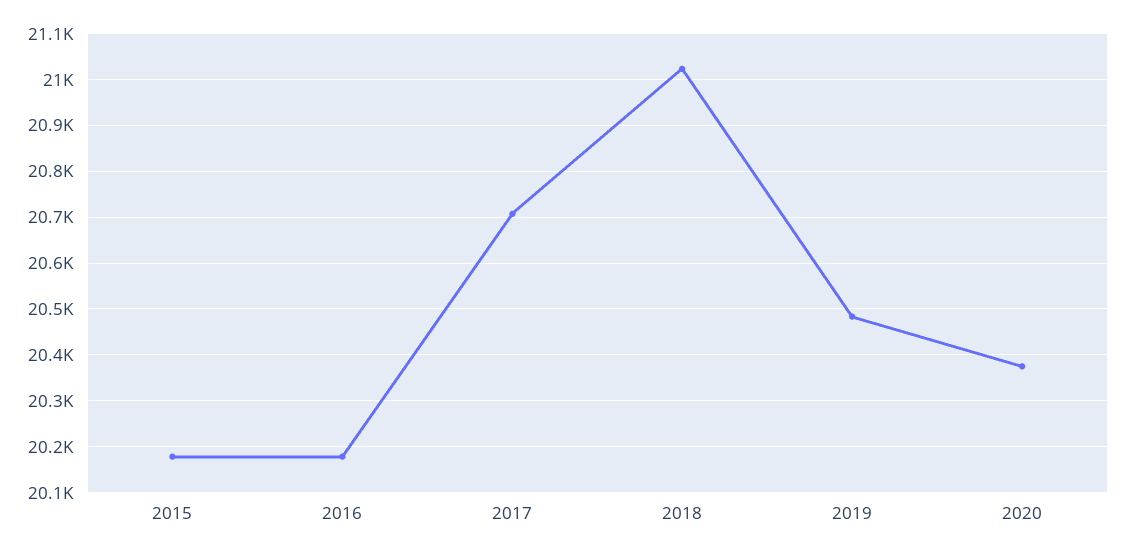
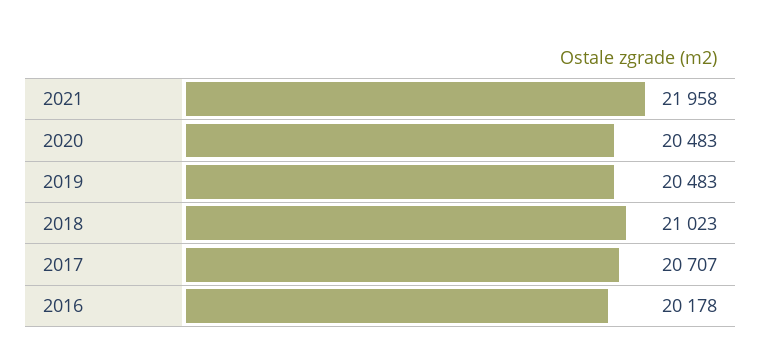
2015: 20180 -> none
2020: 20380 -> 20483
2021: none -> 21958

